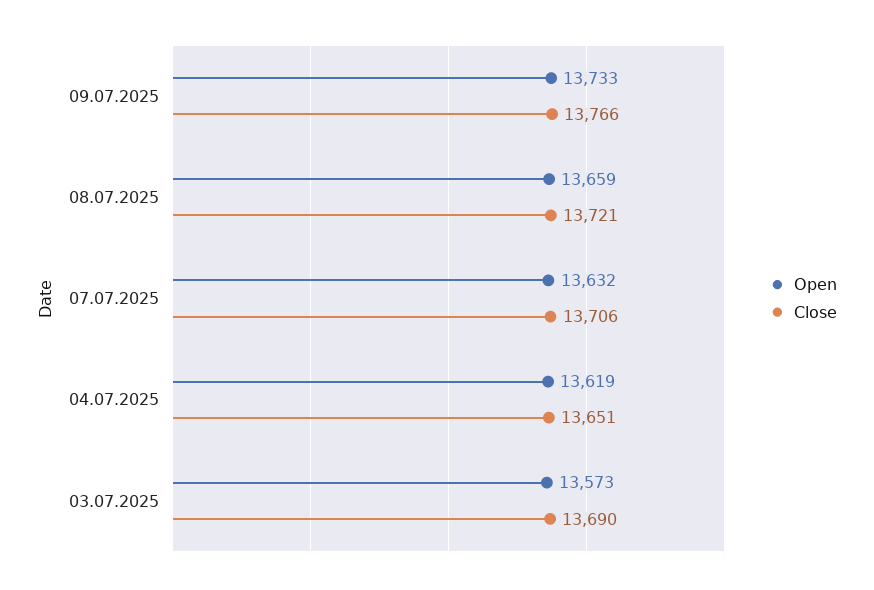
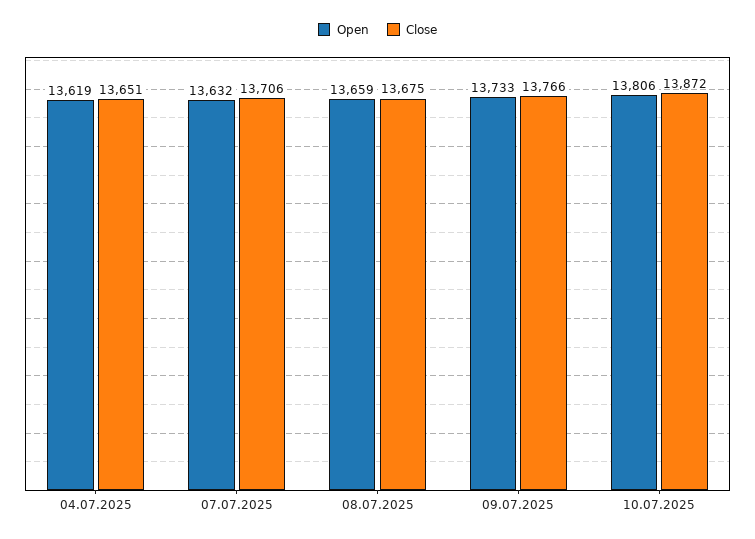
Close, 08.07.2025: 13721 -> 13675
Open, 03.07.2025: 13573 -> none
Close, 03.07.2025: 13690 -> none
Open, 10.07.2025: none -> 13806
Close, 10.07.2025: none -> 13872

